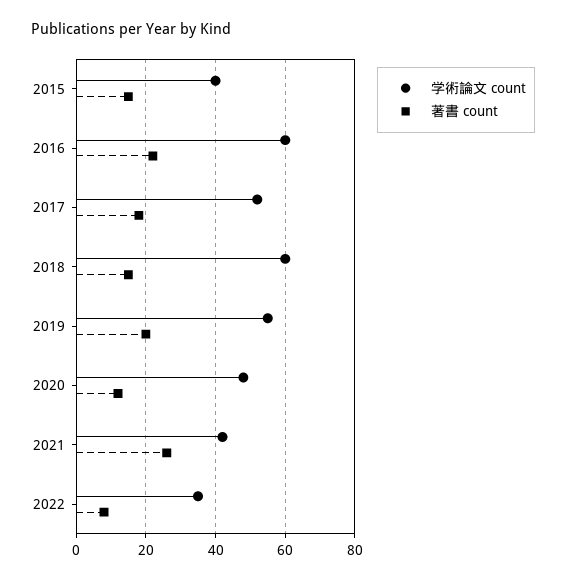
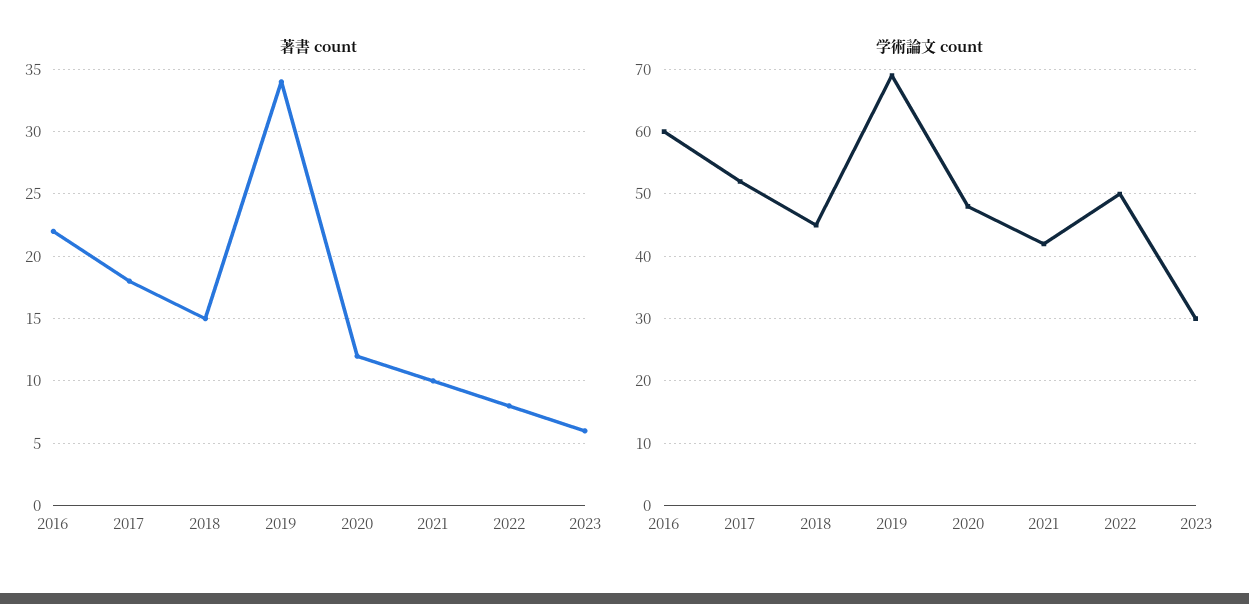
学術論文 count, 2015: 40 -> none
著書 count, 2015: 15 -> none
学術論文 count, 2018: 60 -> 45
学術論文 count, 2019: 55 -> 69
著書 count, 2019: 20 -> 34
著書 count, 2021: 25 -> 10
学術論文 count, 2022: 35 -> 50
著書 count, 2023: none -> 6
学術論文 count, 2023: none -> 30

